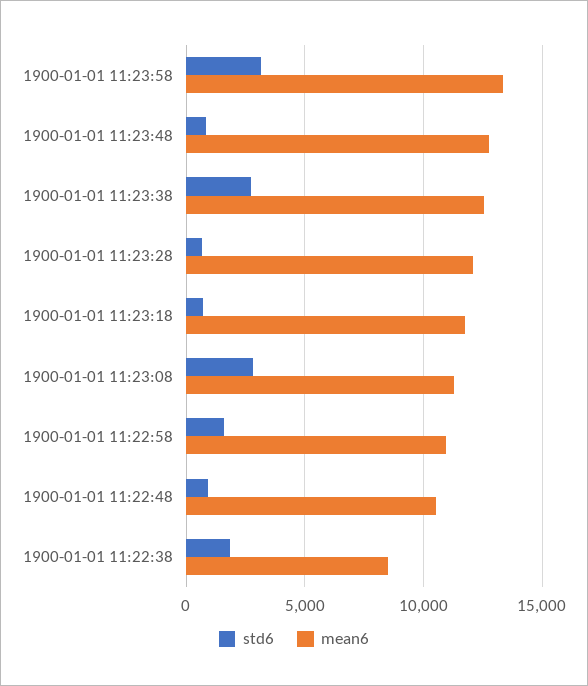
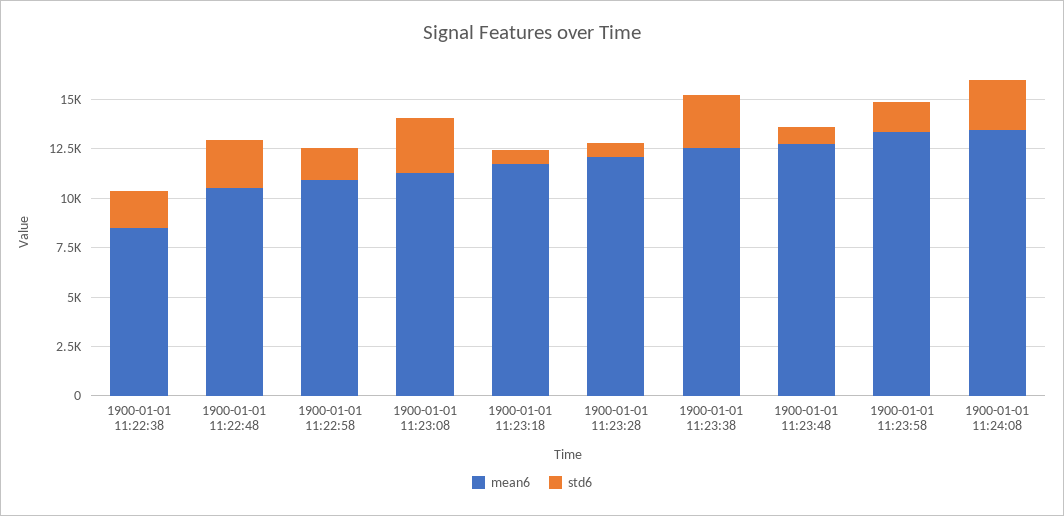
std6, 1900-01-01 11:23:58: 3000 -> 1500
std6, 1900-01-01 11:22:48: 1000 -> 2500
mean6, 1900-01-01 11:24:08: none -> 13500
std6, 1900-01-01 11:24:08: none -> 2500

